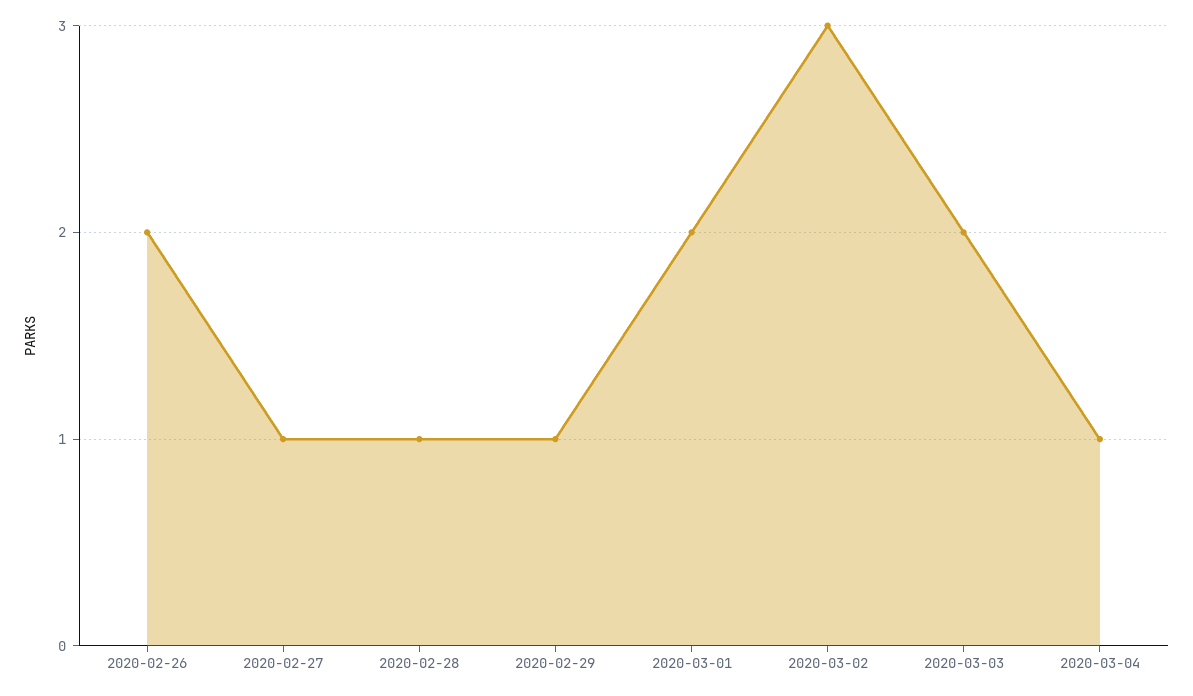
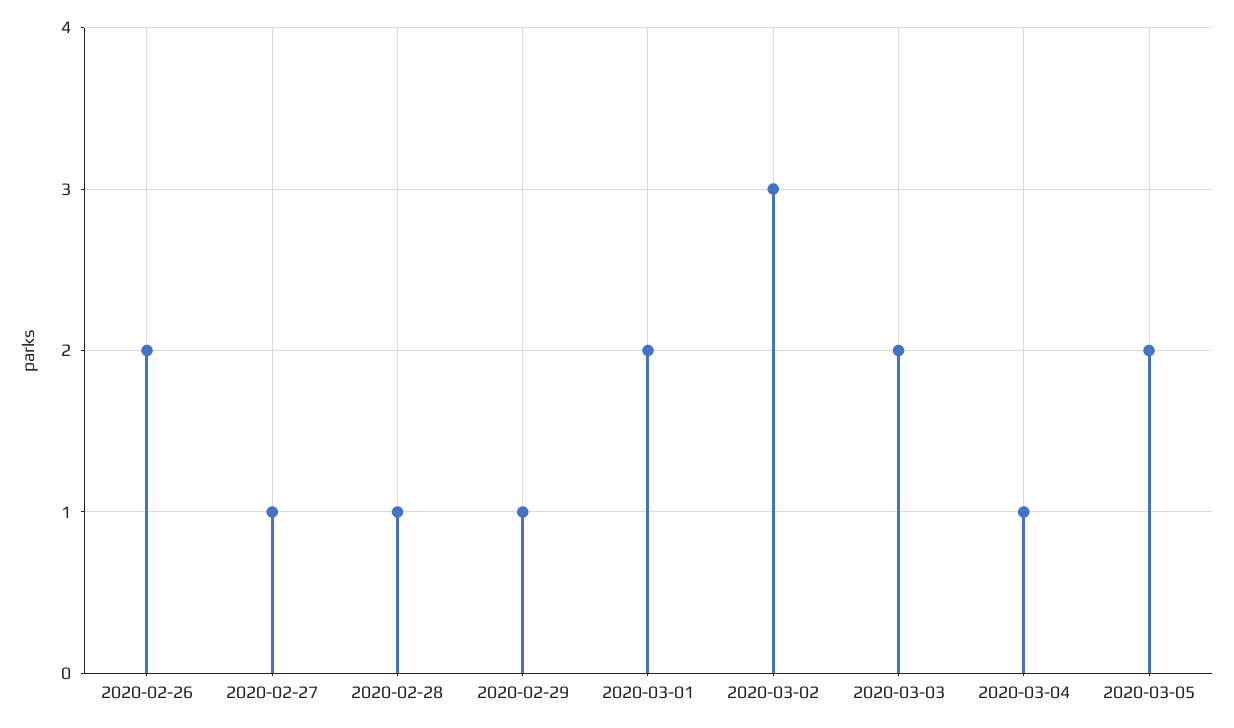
2020-03-05: none -> 2

